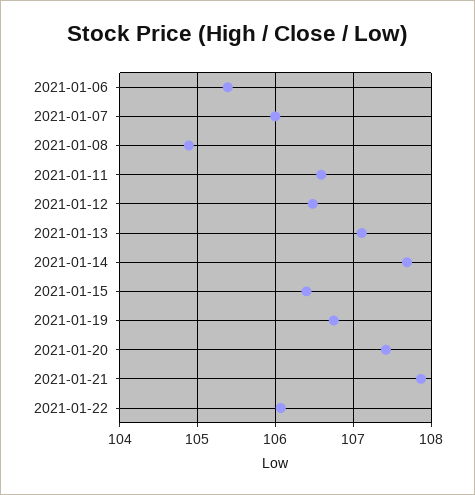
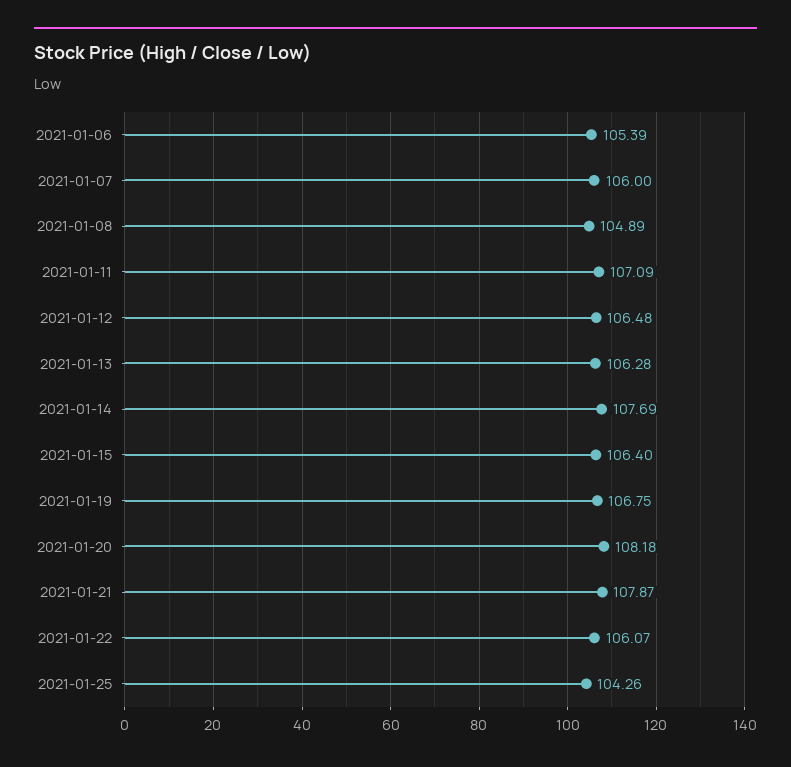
2021-01-11: 106.6 -> 107.09
2021-01-13: 107.1 -> 106.28
2021-01-20: 107.4 -> 108.18
2021-01-25: none -> 104.26

